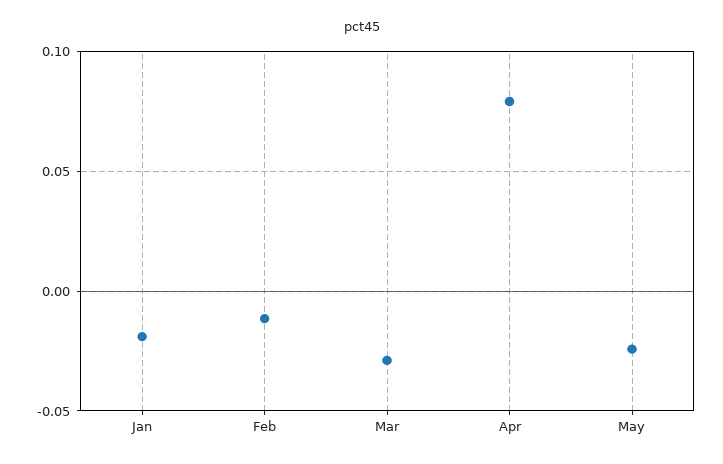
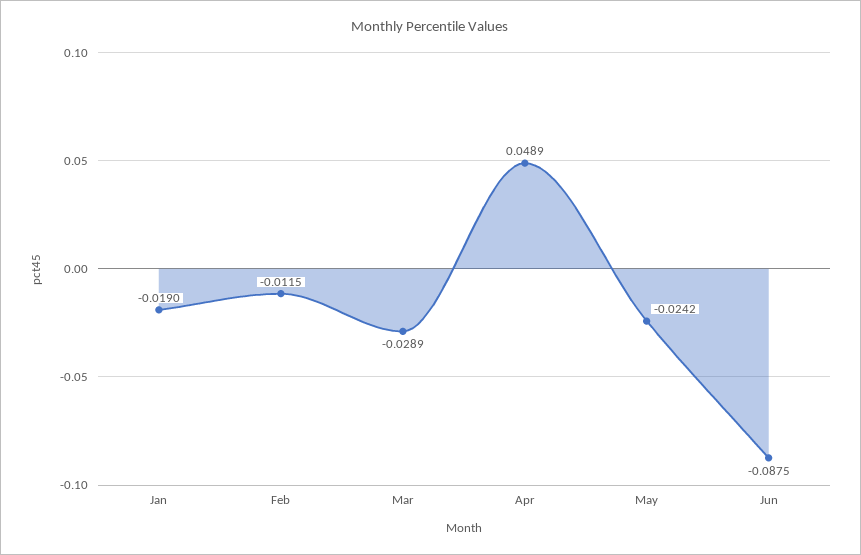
Apr: 0.08 -> 0.0489
Jun: none -> -0.0875

